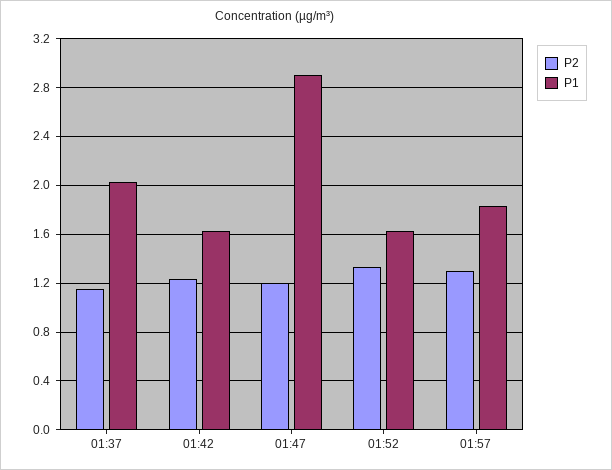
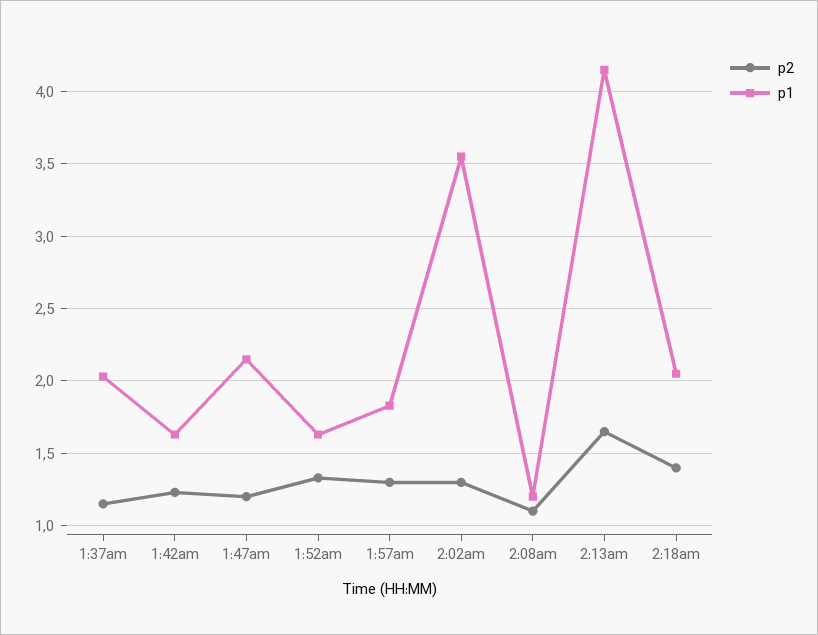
P1, 01:47: 2.9 -> 2.15
P2, 2:02am: none -> 1.3
P1, 2:02am: none -> 3.55
P2, 2:08am: none -> 1.1
P1, 2:08am: none -> 1.2
P2, 2:13am: none -> 1.65
P1, 2:13am: none -> 4.15
P2, 2:18am: none -> 1.4
P1, 2:18am: none -> 2.05

